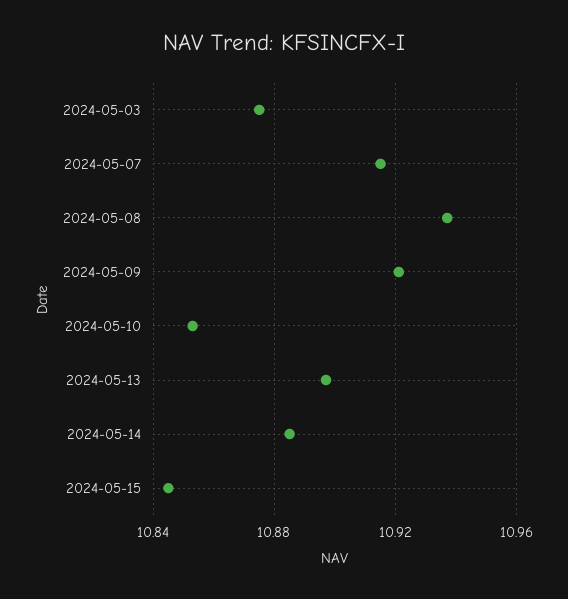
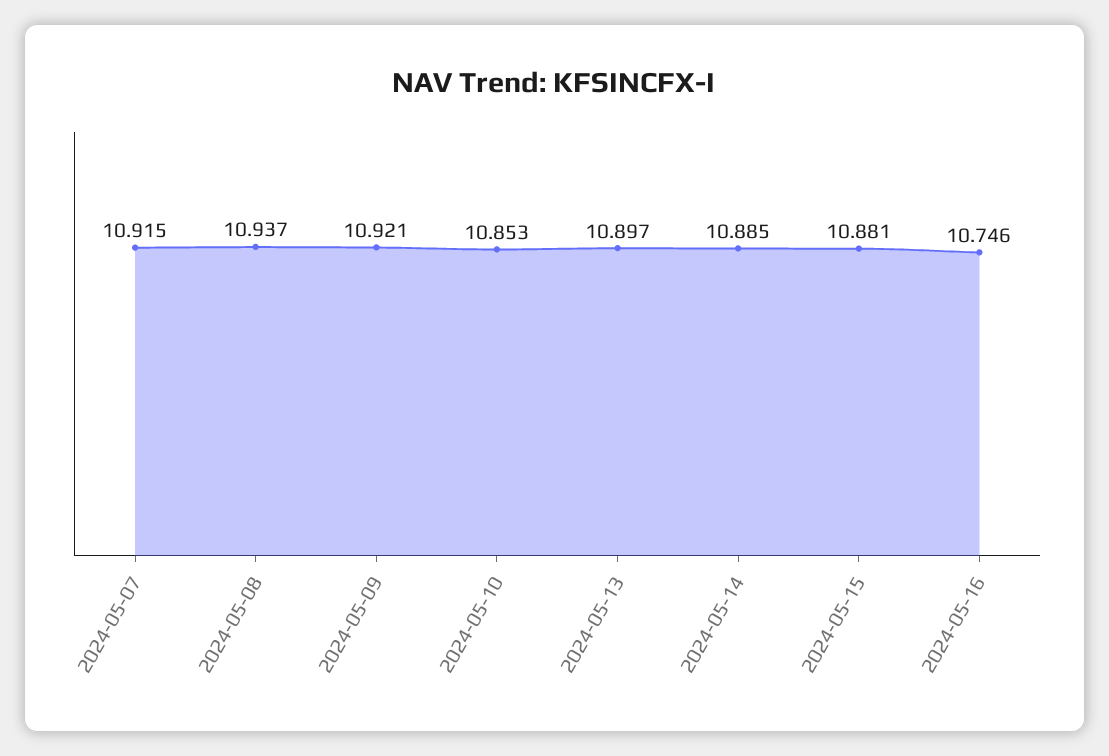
2024-05-03: 10.875 -> none
2024-05-15: 10.845 -> 10.881
2024-05-16: none -> 10.746

